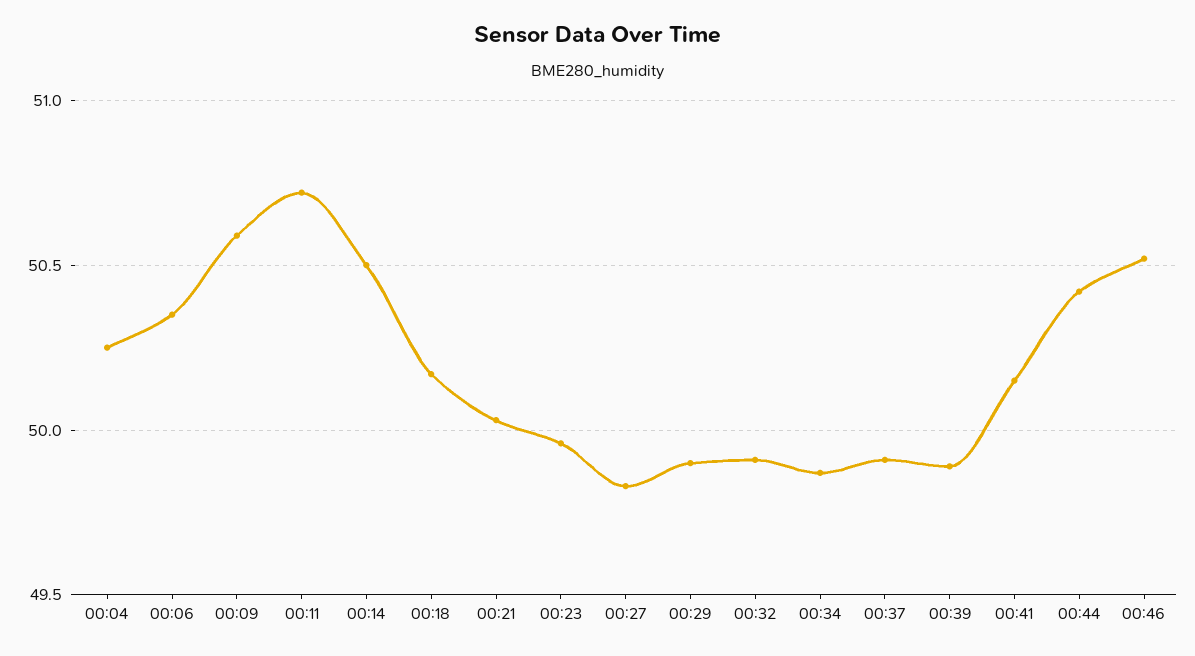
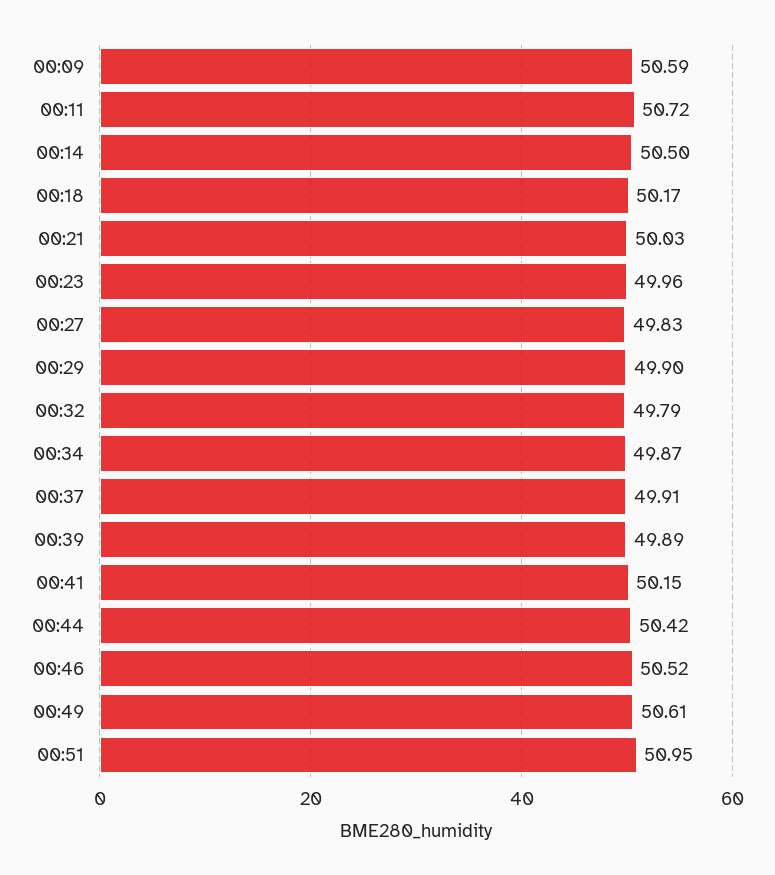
00:04: 50.25 -> none
00:06: 50.35 -> none
00:32: 49.9 -> 49.79
00:49: none -> 50.61
00:51: none -> 50.95

